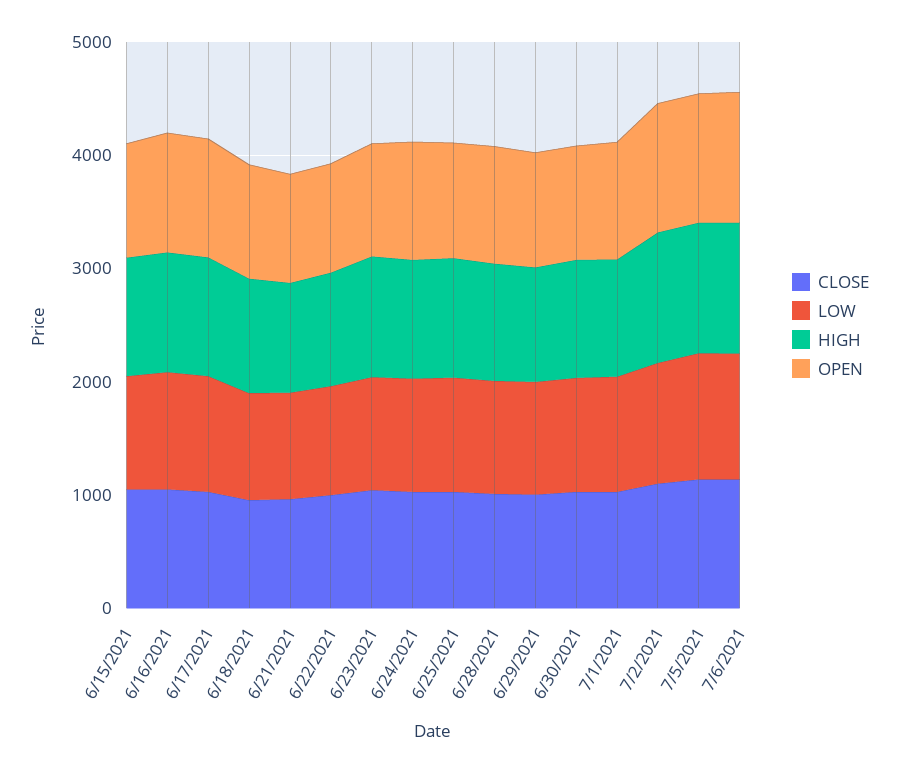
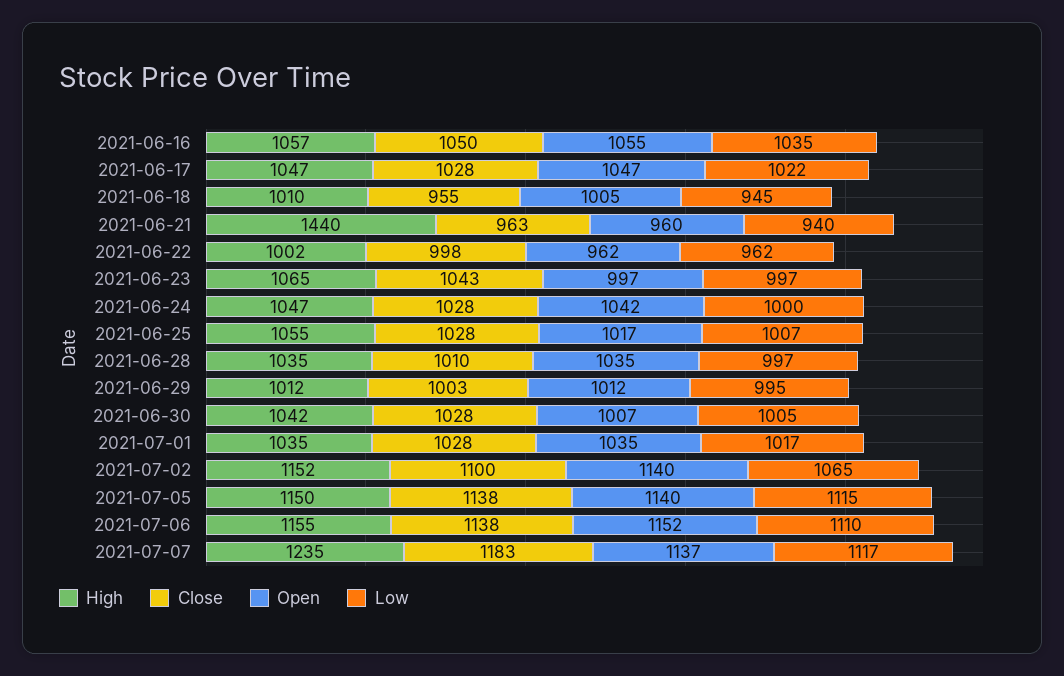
CLOSE, 6/15/2021: 1000 -> none
LOW, 6/15/2021: 1000 -> none
HIGH, 6/15/2021: 1000 -> none
OPEN, 6/15/2021: 1000 -> none
HIGH, 6/21/2021: 1000 -> 1440
HIGH, 2021-07-07: none -> 1235
CLOSE, 2021-07-07: none -> 1183
OPEN, 2021-07-07: none -> 1137
LOW, 2021-07-07: none -> 1117

